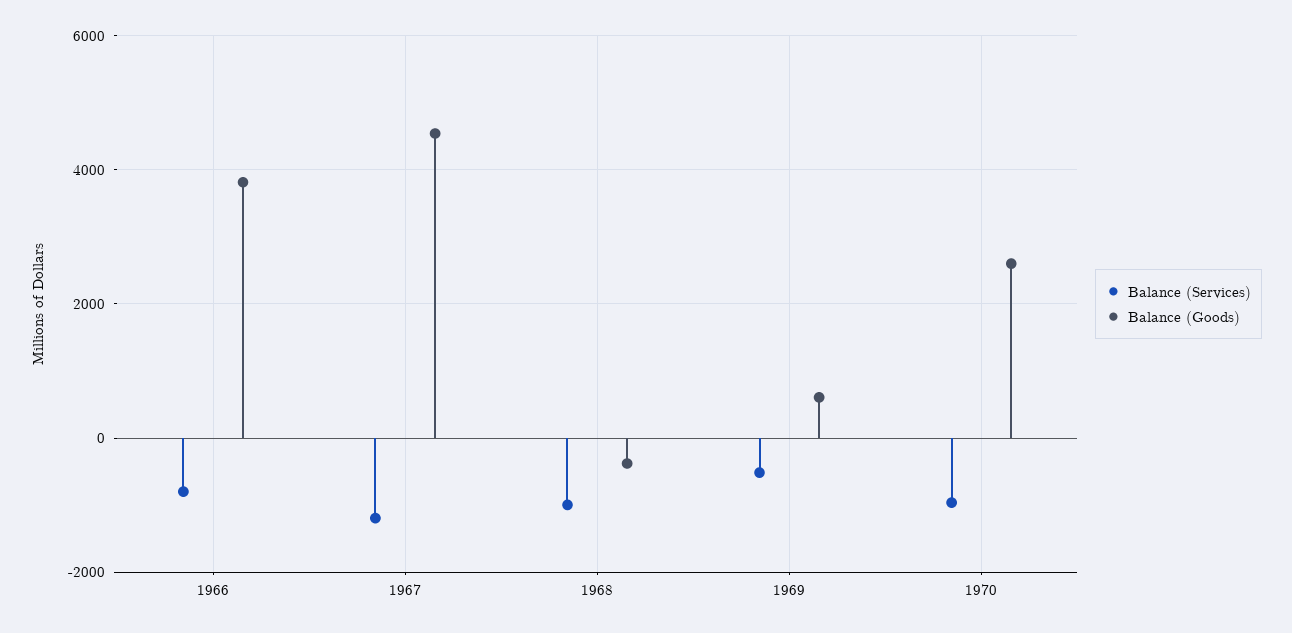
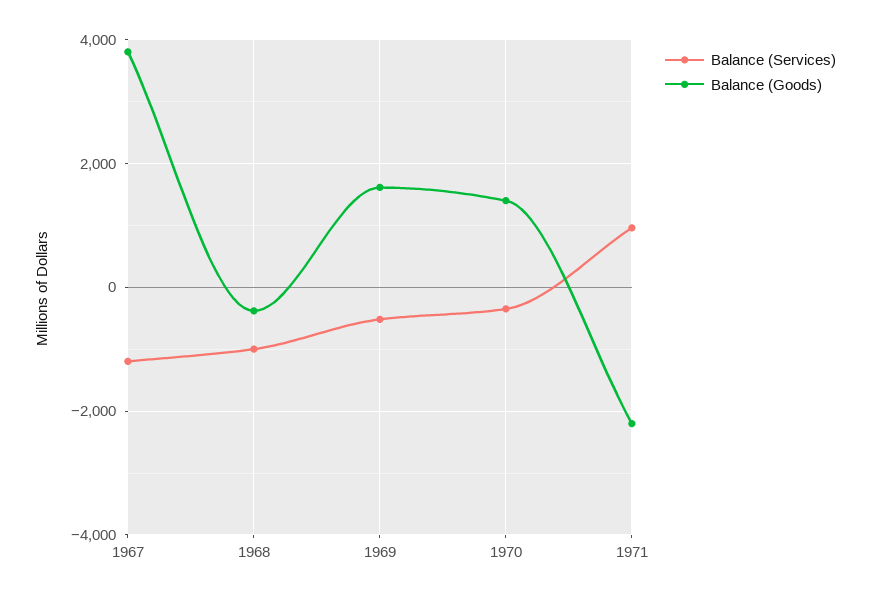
Balance (Services), 1966: -800 -> none
Balance (Goods), 1966: 3800 -> none
Balance (Goods), 1967: 4600 -> 3800
Balance (Goods), 1969: 600 -> 1600
Balance (Services), 1970: -1000 -> -400
Balance (Goods), 1970: 2600 -> 1400
Balance (Services), 1971: none -> 1000
Balance (Goods), 1971: none -> -2200

